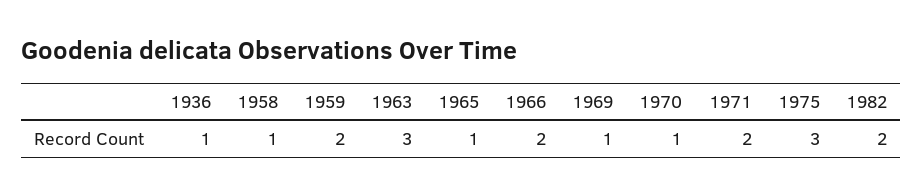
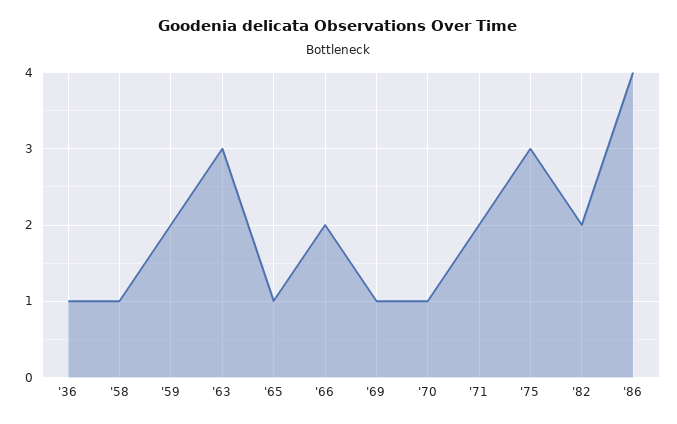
'86: none -> 4

